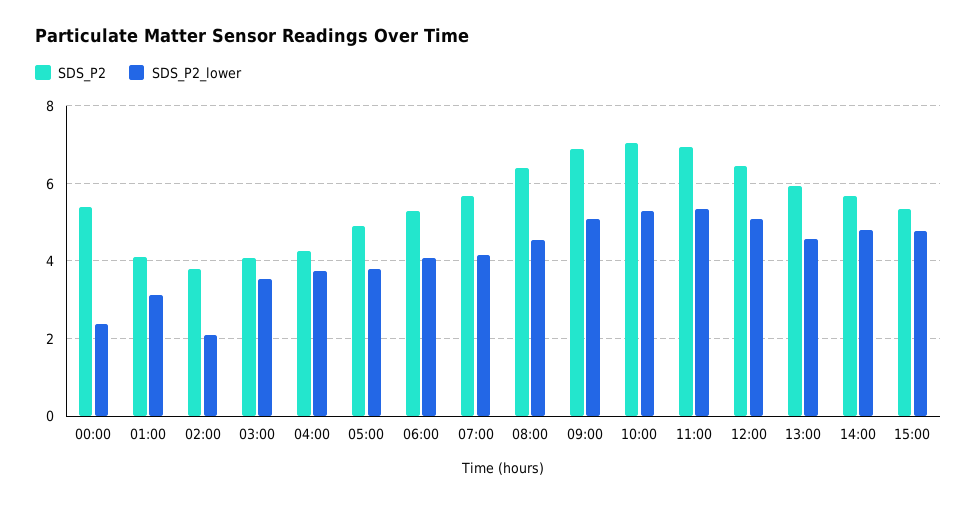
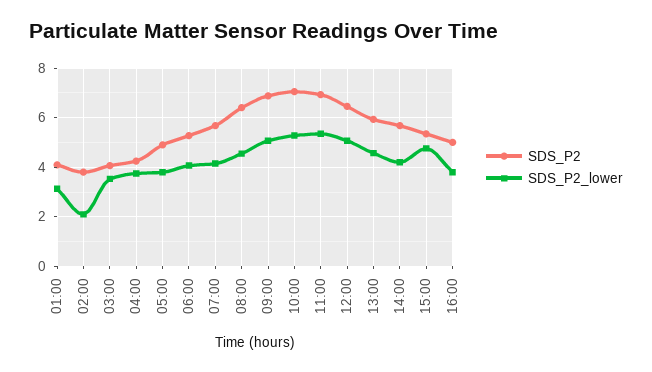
SDS_P2, 00:00: 5.4 -> none
SDS_P2_lower, 00:00: 2.4 -> none
SDS_P2_lower, 14:00: 4.8 -> 4.25
SDS_P2, 16:00: none -> 5
SDS_P2_lower, 16:00: none -> 3.75

